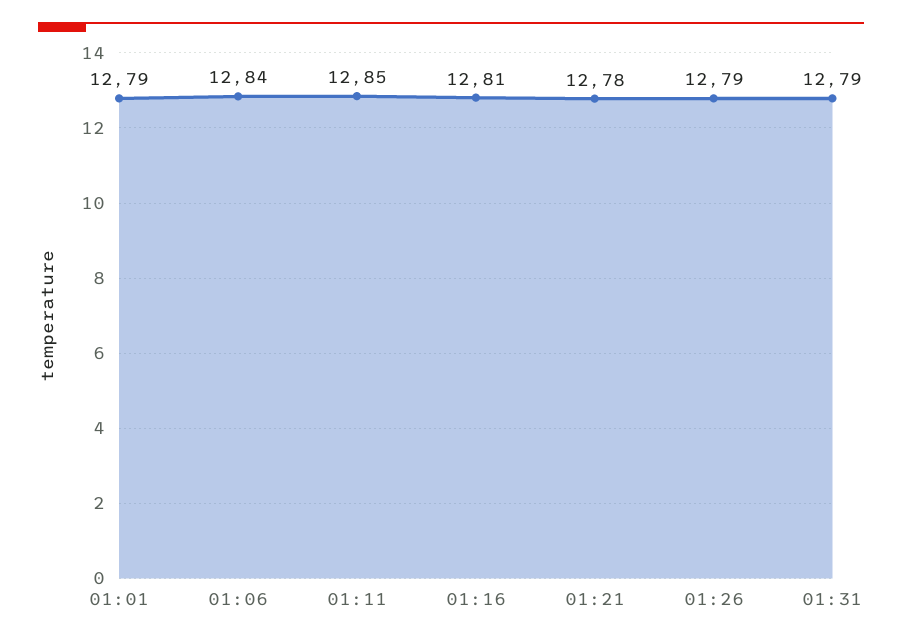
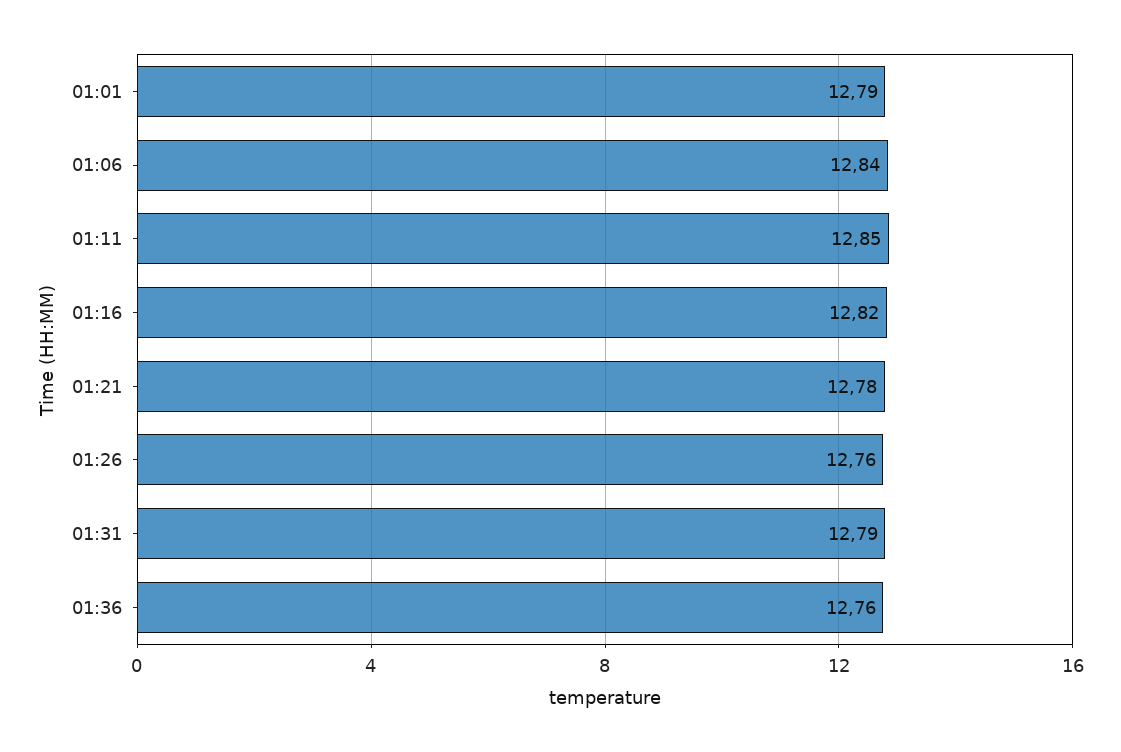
01:16: 12.81 -> 12.82
01:26: 12.79 -> 12.76
01:36: none -> 12.76

